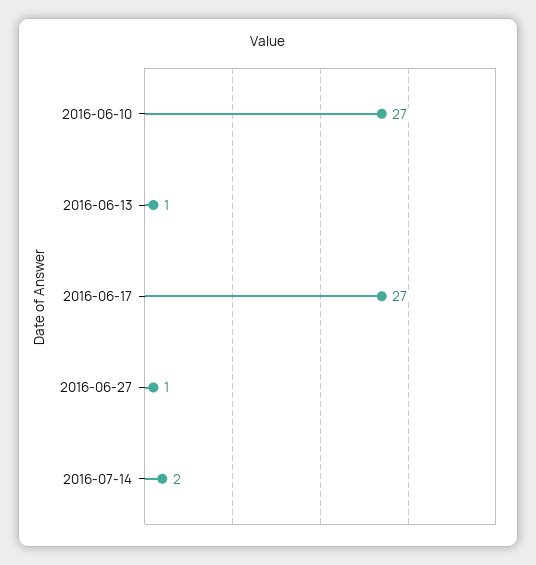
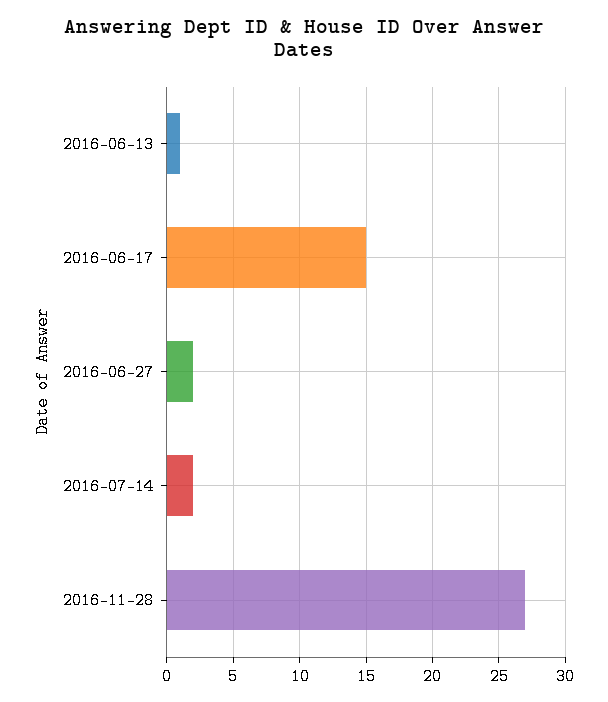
2016-06-10: 27 -> none
2016-06-17: 27 -> 15
2016-06-27: 1 -> 2
2016-11-28: none -> 27

